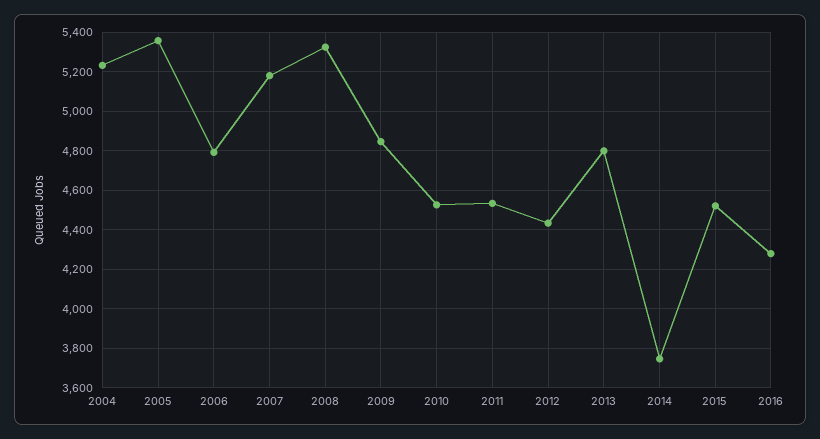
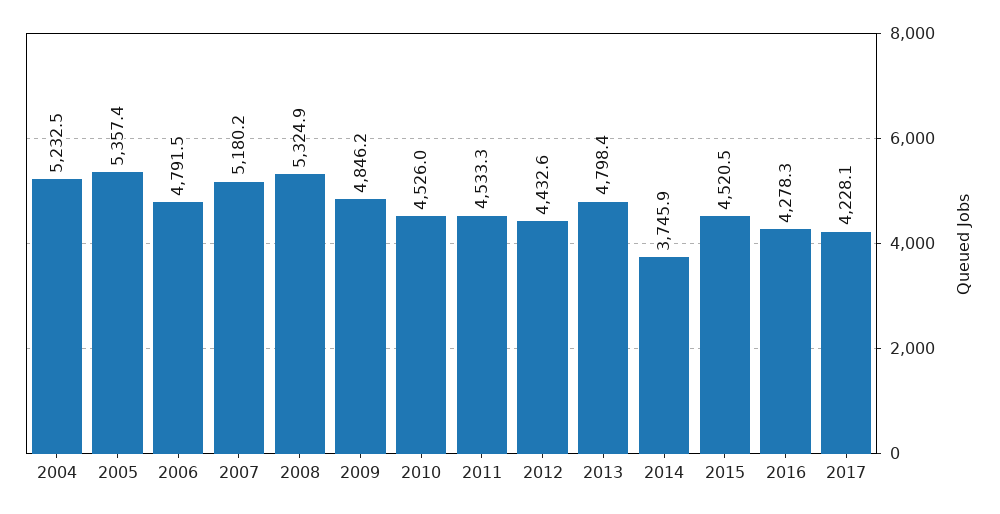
2017: none -> 4228.1

